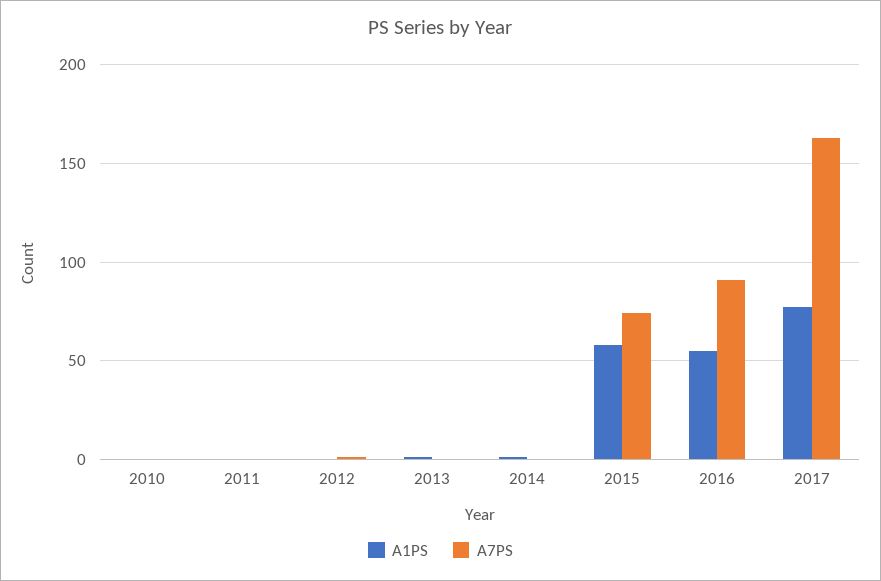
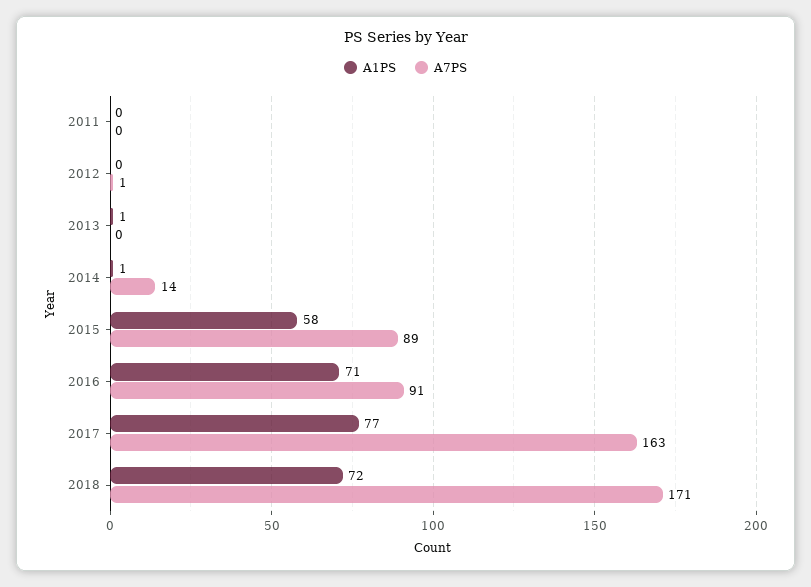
A1PS, 2010: 0 -> none
A7PS, 2010: 0 -> none
A7PS, 2014: 0 -> 14
A7PS, 2015: 75 -> 89
A1PS, 2016: 55 -> 71
A1PS, 2018: none -> 72
A7PS, 2018: none -> 171

